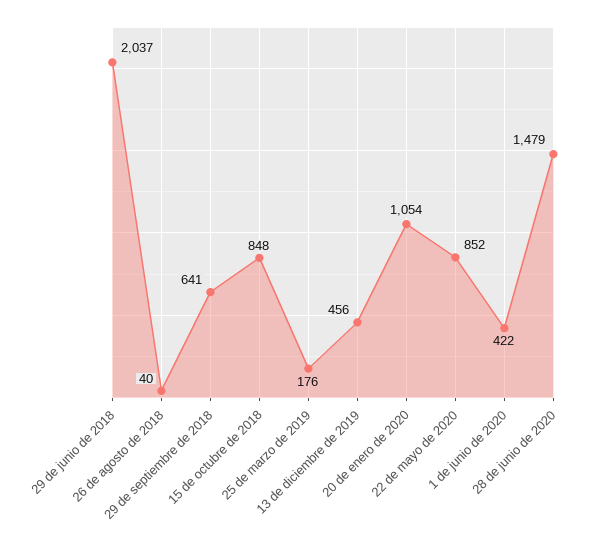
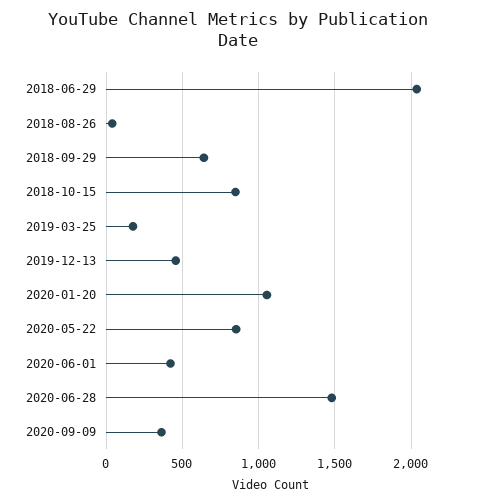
2020-09-09: none -> 350

